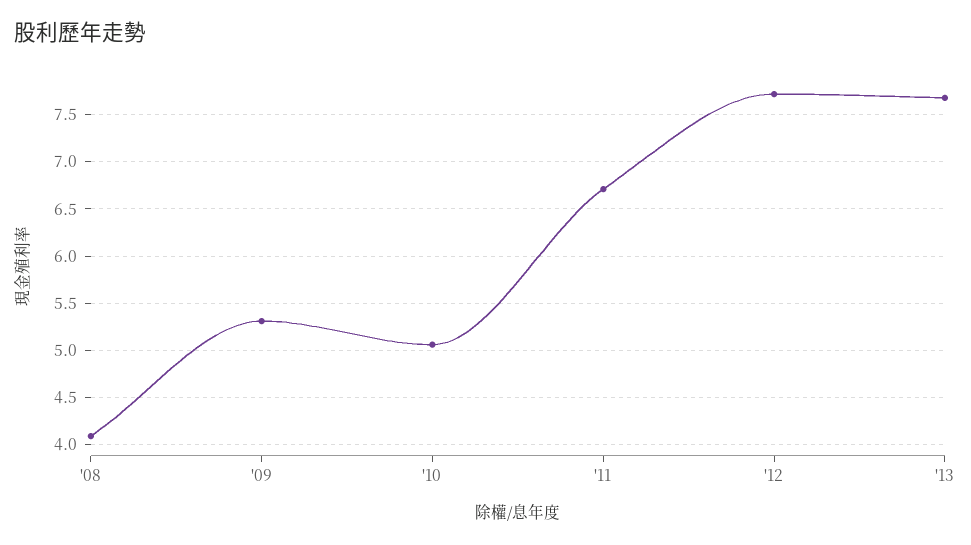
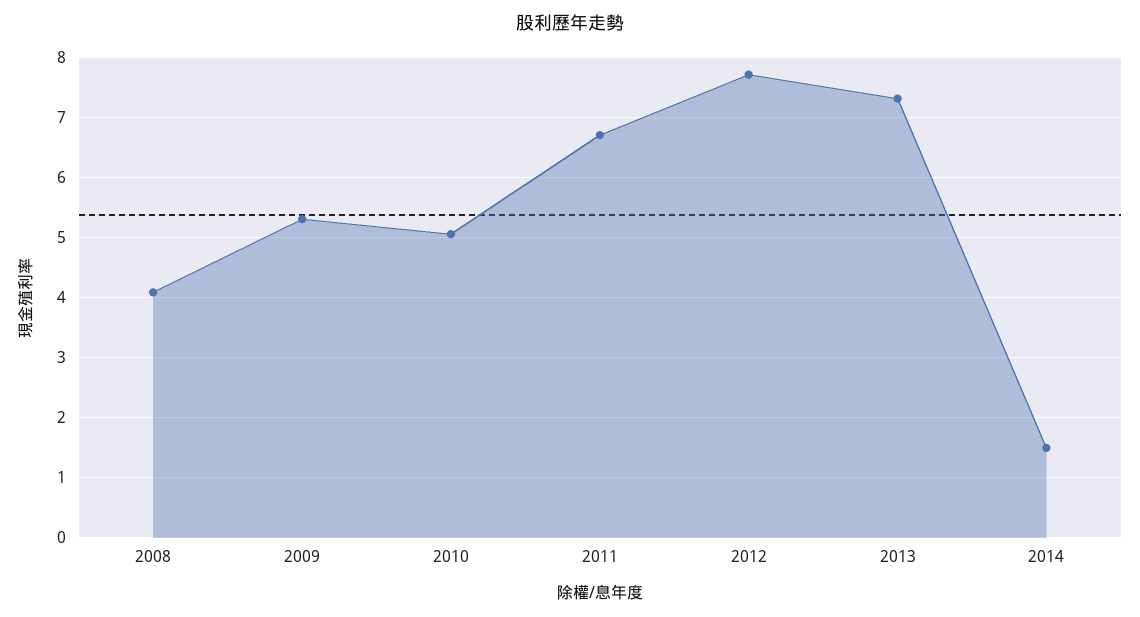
'13: 7.7 -> 7.3
2014: none -> 1.5

